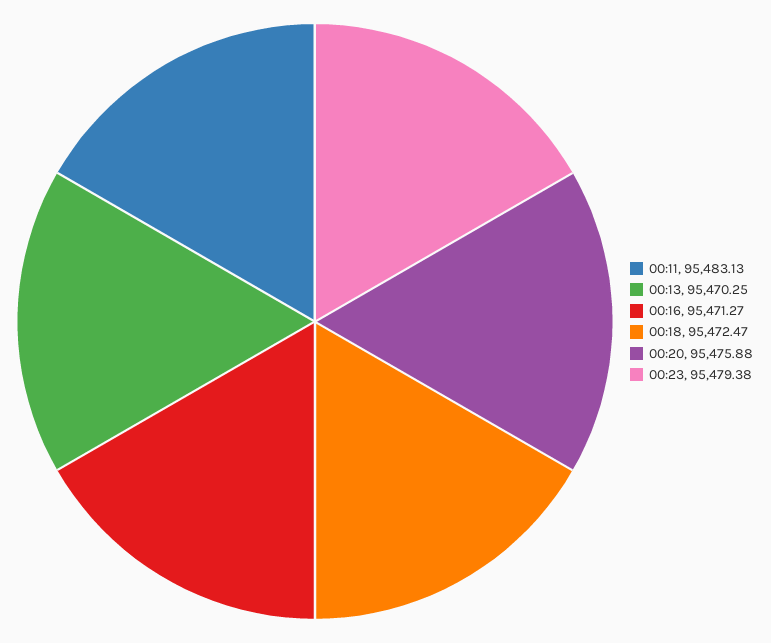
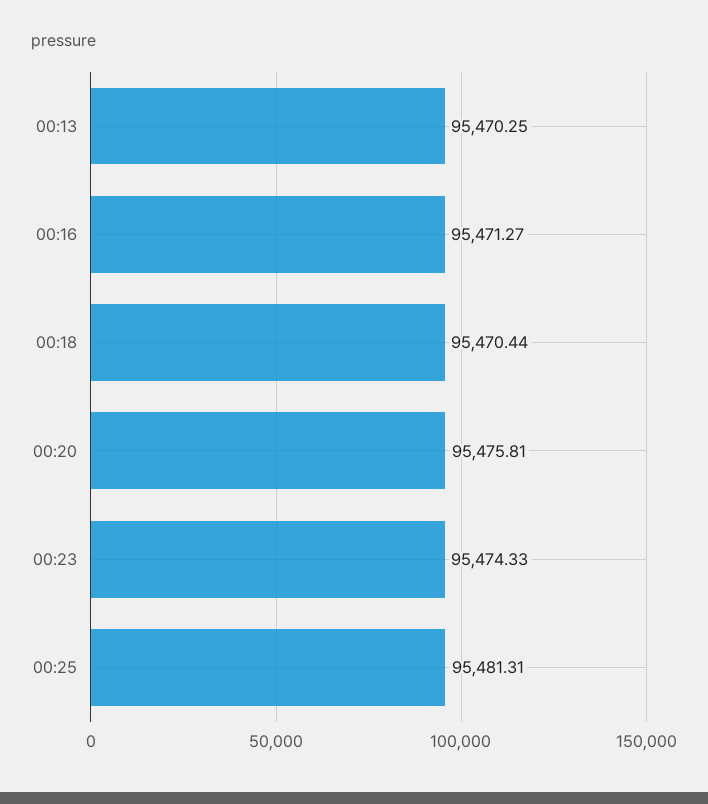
00:11: 95483.13 -> none
00:18: 95472.47 -> 95470.44
00:20: 95475.88 -> 95475.81
00:23: 95479.38 -> 95474.33
00:25: none -> 95481.31

